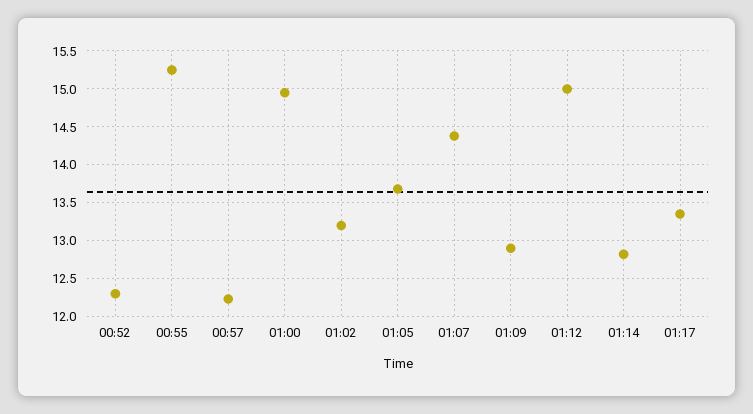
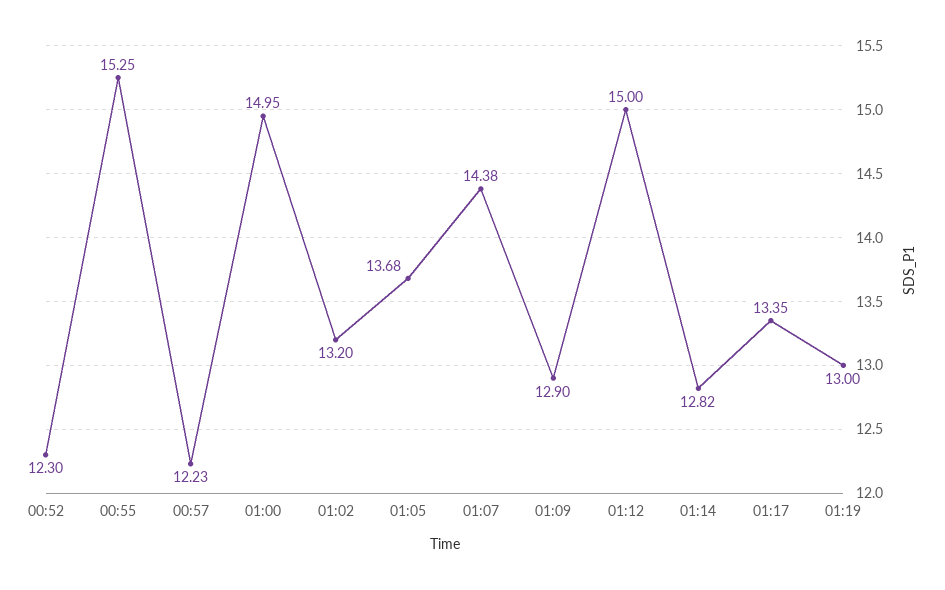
01:19: none -> 13

